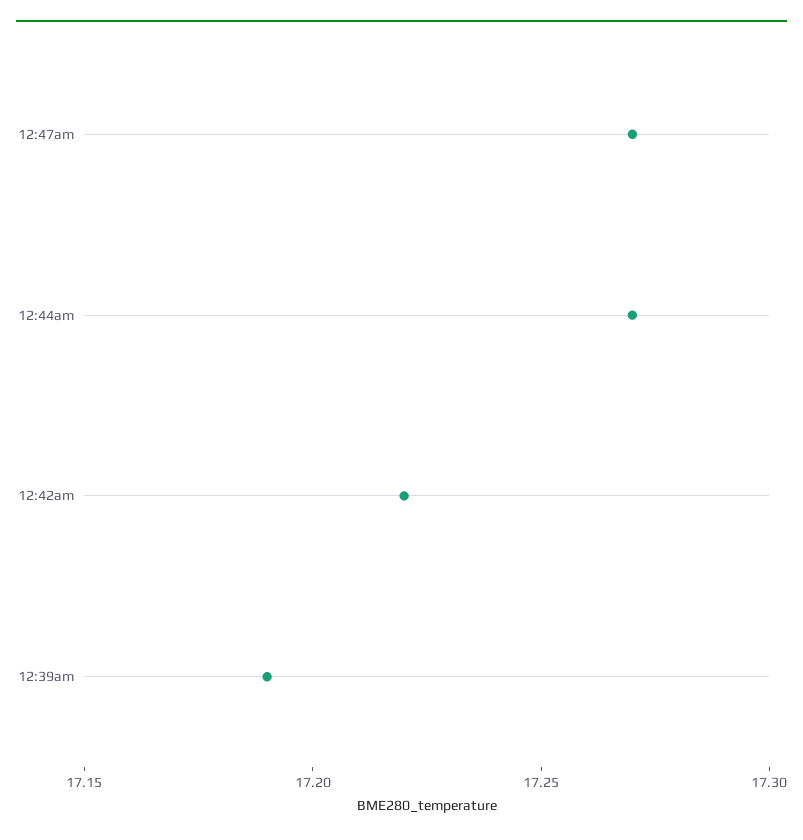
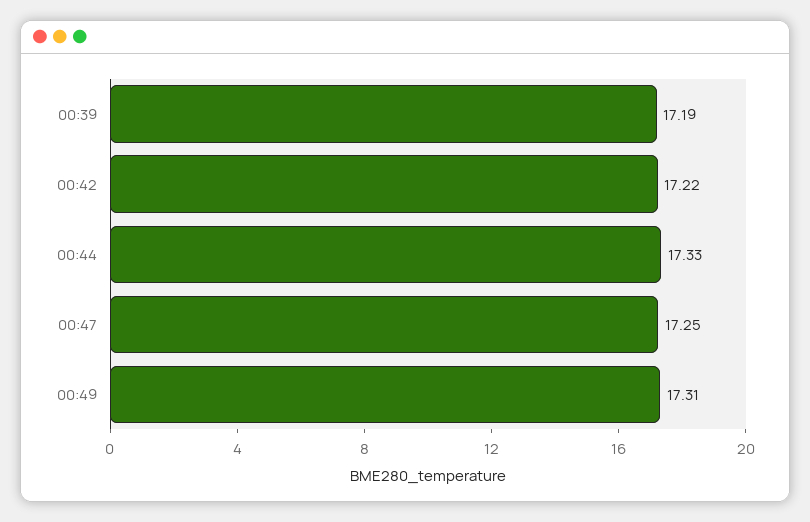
12:47am: 17.27 -> 17.25
12:44am: 17.27 -> 17.33
00:49: none -> 17.31

